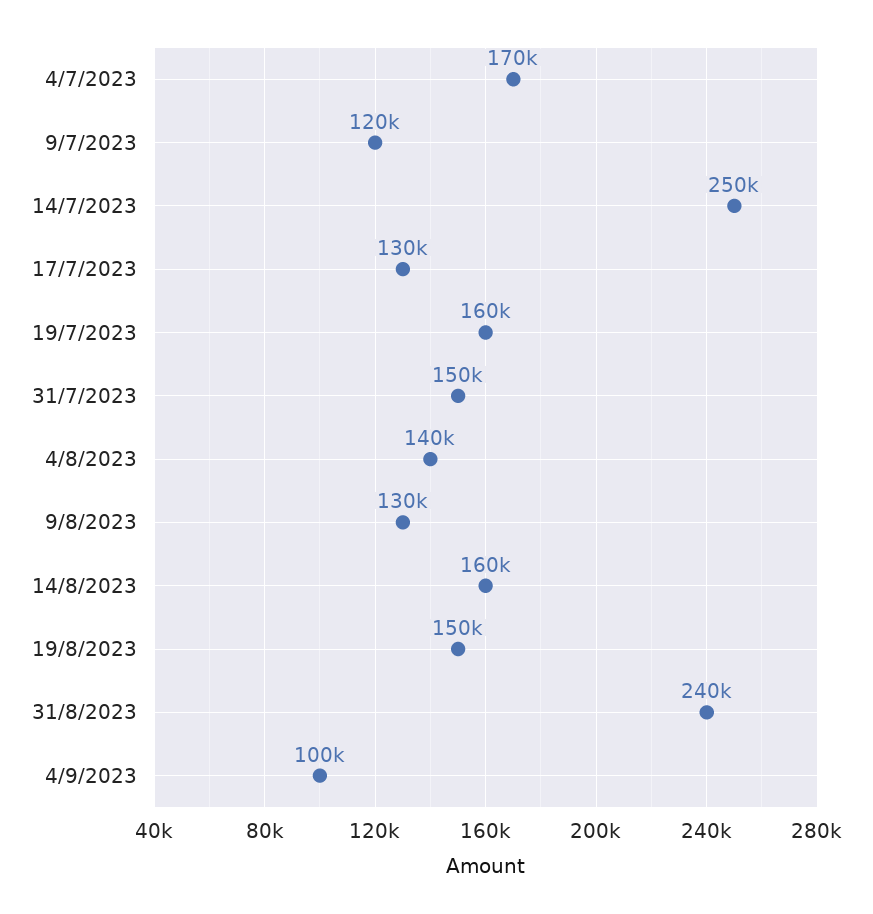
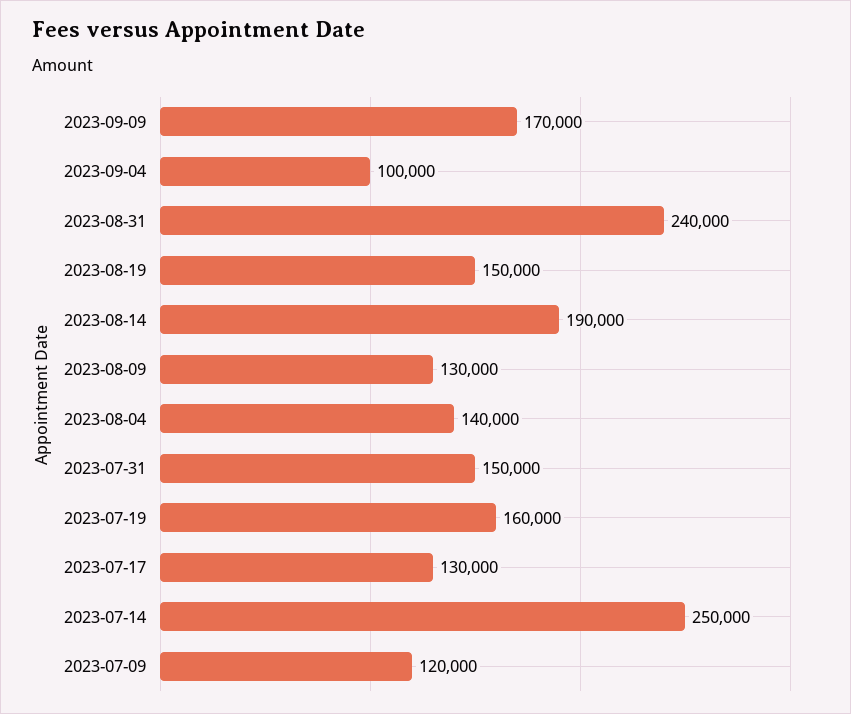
4/7/2023: 170000 -> none
14/8/2023: 160000 -> 190000
2023-09-09: none -> 170000

